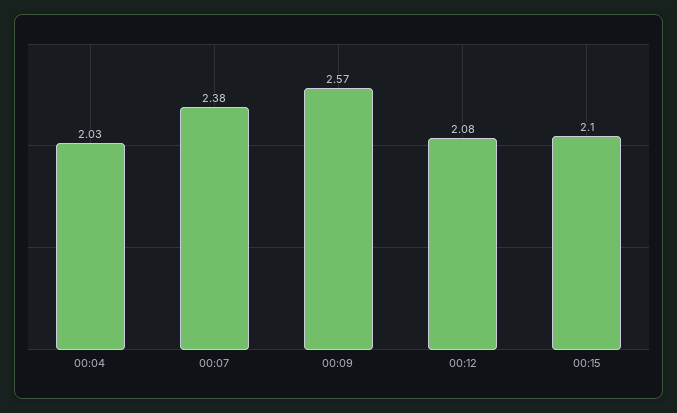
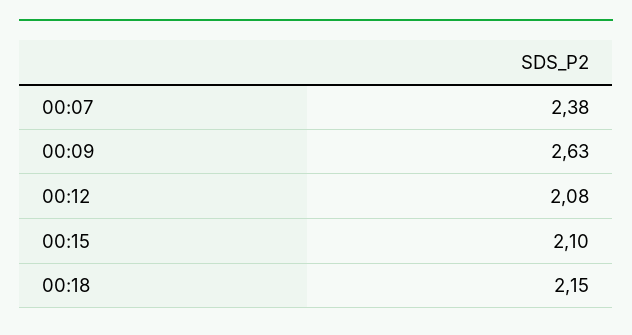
00:04: 2.03 -> none
00:09: 2.57 -> 2.63
00:18: none -> 2.15

